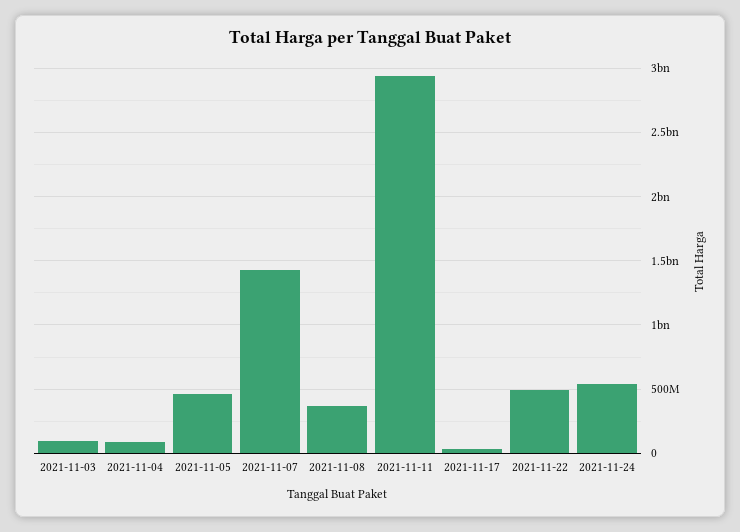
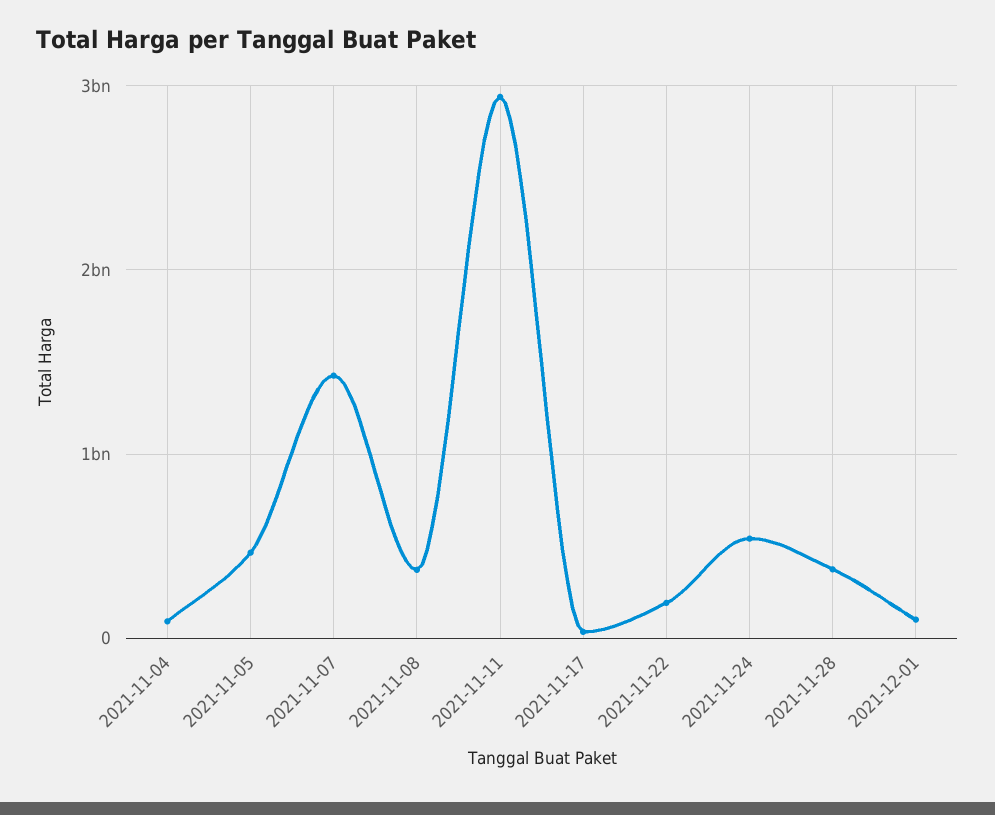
2021-11-03: 100000000 -> none
2021-11-22: 500000000 -> 200000000
2021-11-28: none -> 400000000
2021-12-01: none -> 100000000

